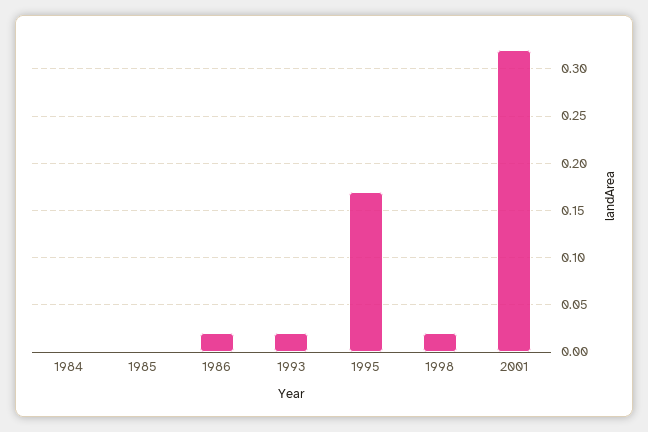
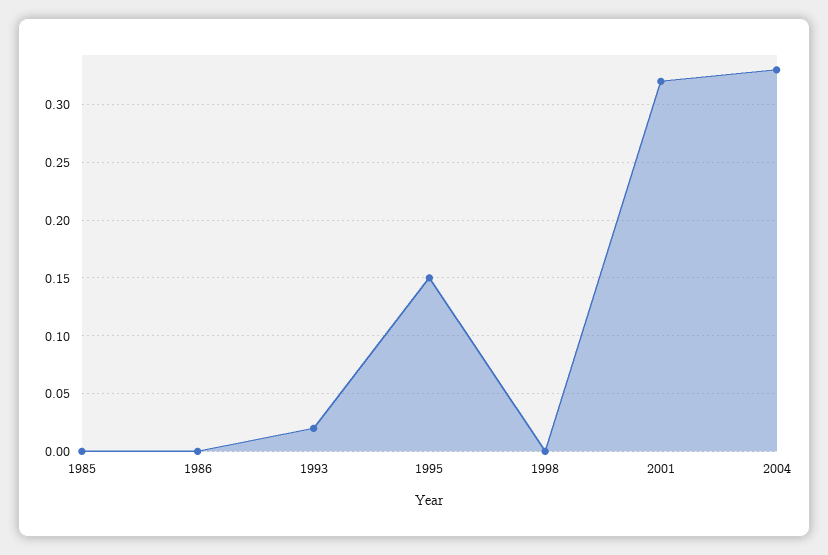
1984: 0 -> none
1986: 0.02 -> 0
1995: 0.17 -> 0.15
1998: 0.02 -> 0
2004: none -> 0.33

